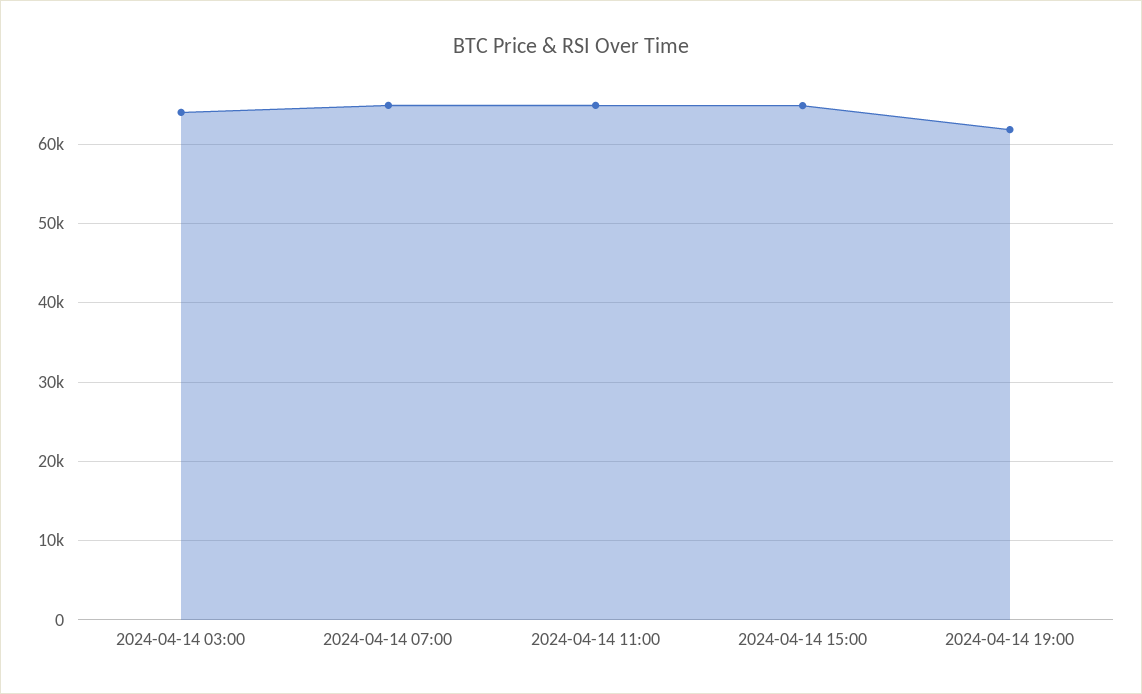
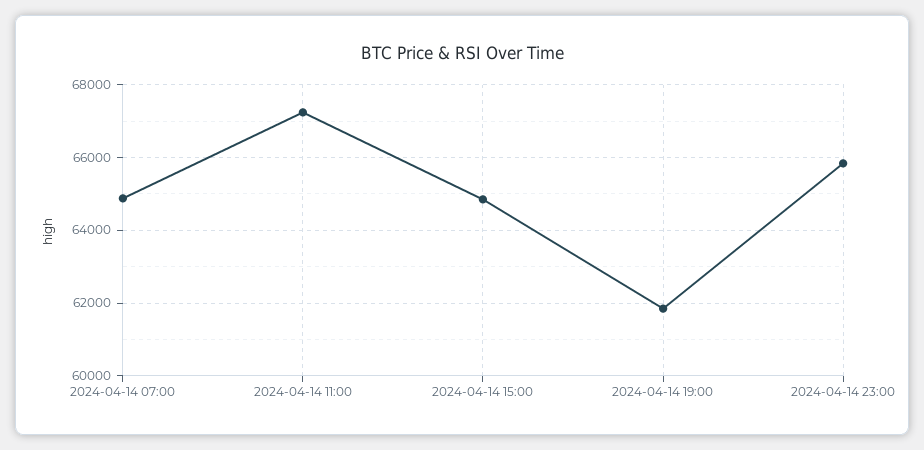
2024-04-14 03:00: 64000 -> none
2024-04-14 11:00: 65000 -> 67200
2024-04-14 23:00: none -> 65800

